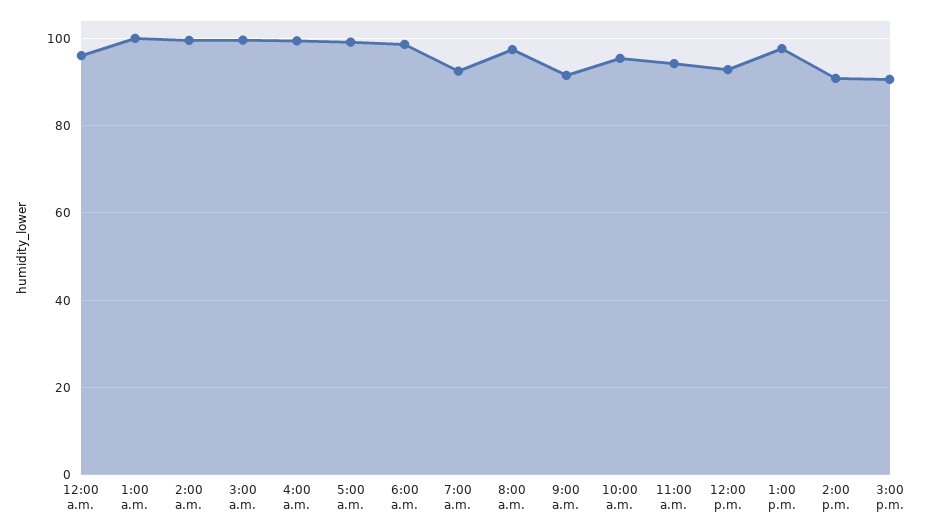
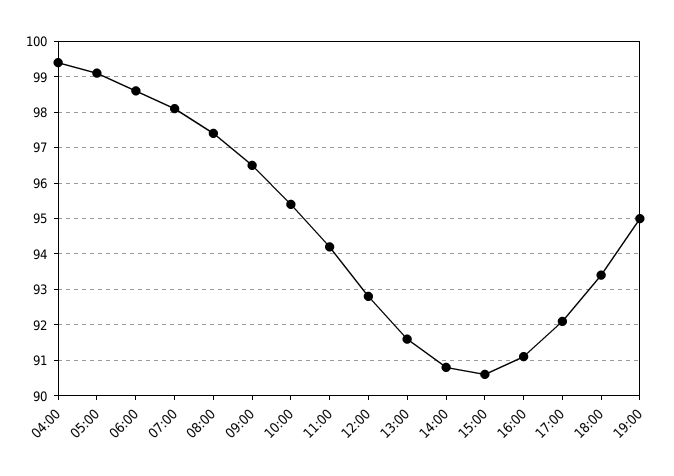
12:00 a.m.: 96 -> none
1:00 a.m.: 100 -> none
2:00 a.m.: 100 -> none
3:00 a.m.: 100 -> none
7:00 a.m.: 92 -> 98
9:00 a.m.: 92 -> 96.5
1:00 p.m.: 98 -> 91.5
16:00: none -> 91
17:00: none -> 92
18:00: none -> 93.5
19:00: none -> 95

